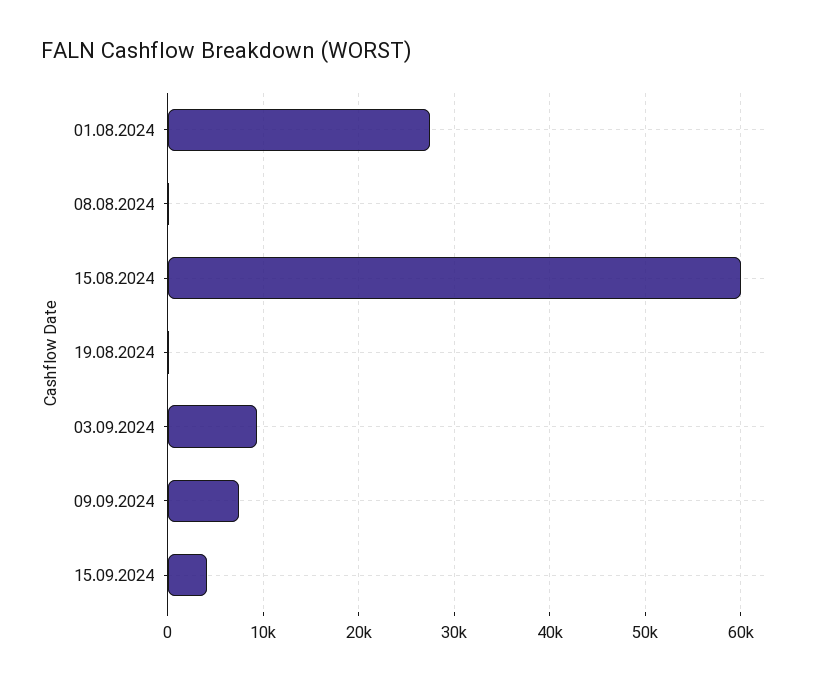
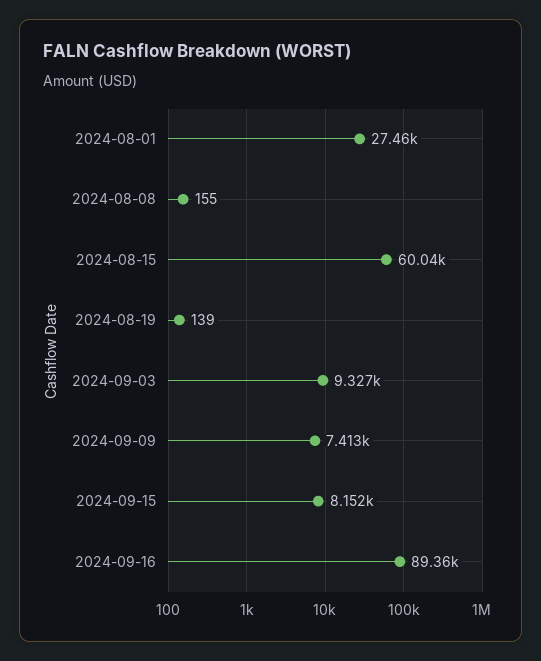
15.09.2024: 4000 -> 8152
2024-09-16: none -> 89360

